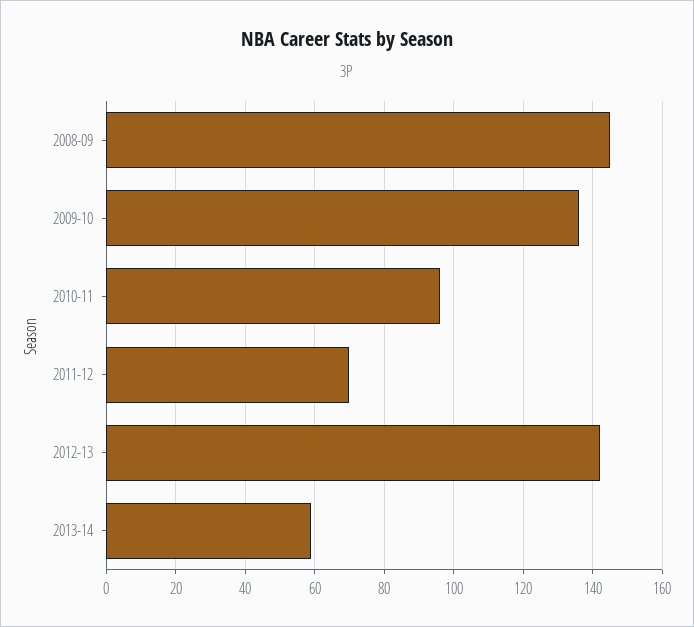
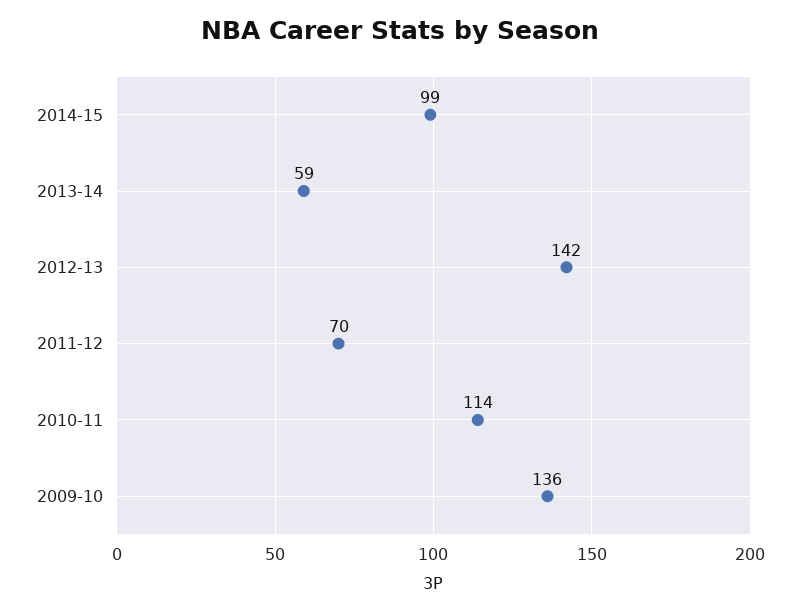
2008-09: 145 -> none
2010-11: 95 -> 114
2014-15: none -> 99

